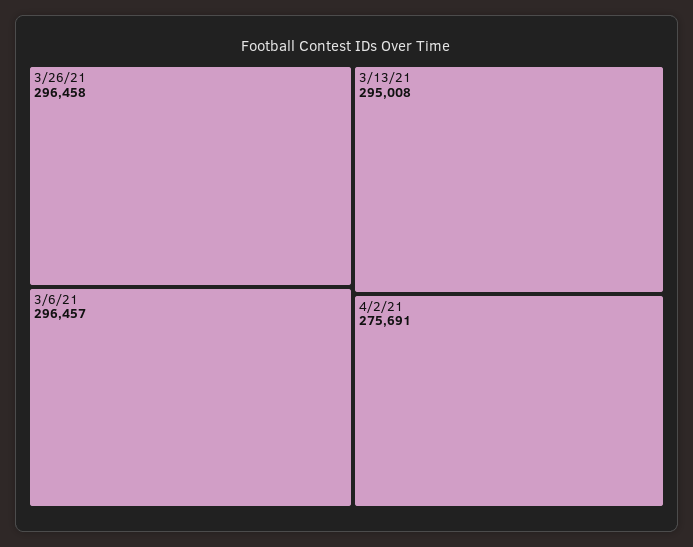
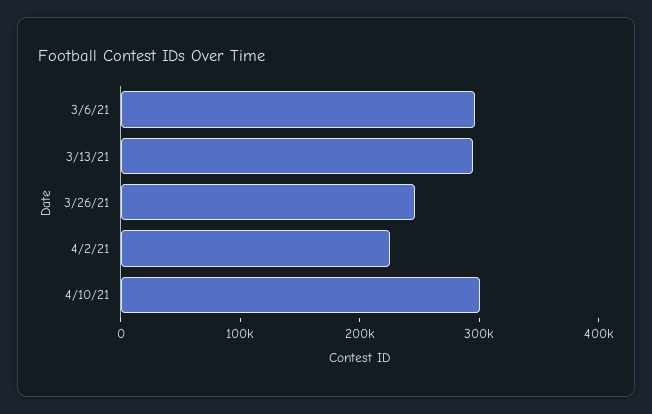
3/26/21: 296458 -> 240000
4/2/21: 275691 -> 220000
4/10/21: none -> 300000

